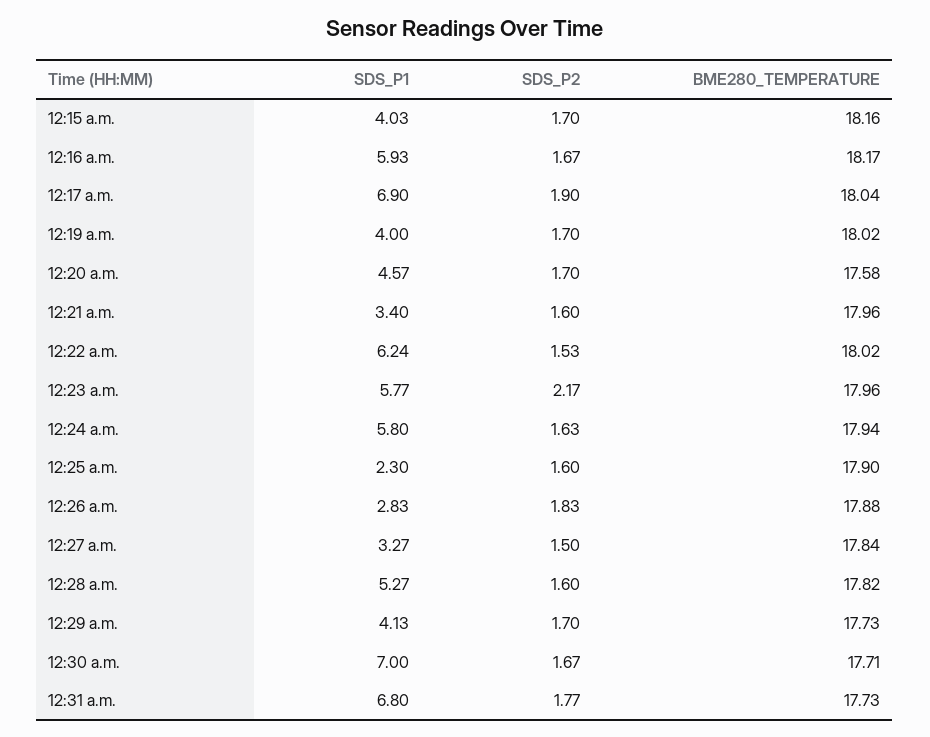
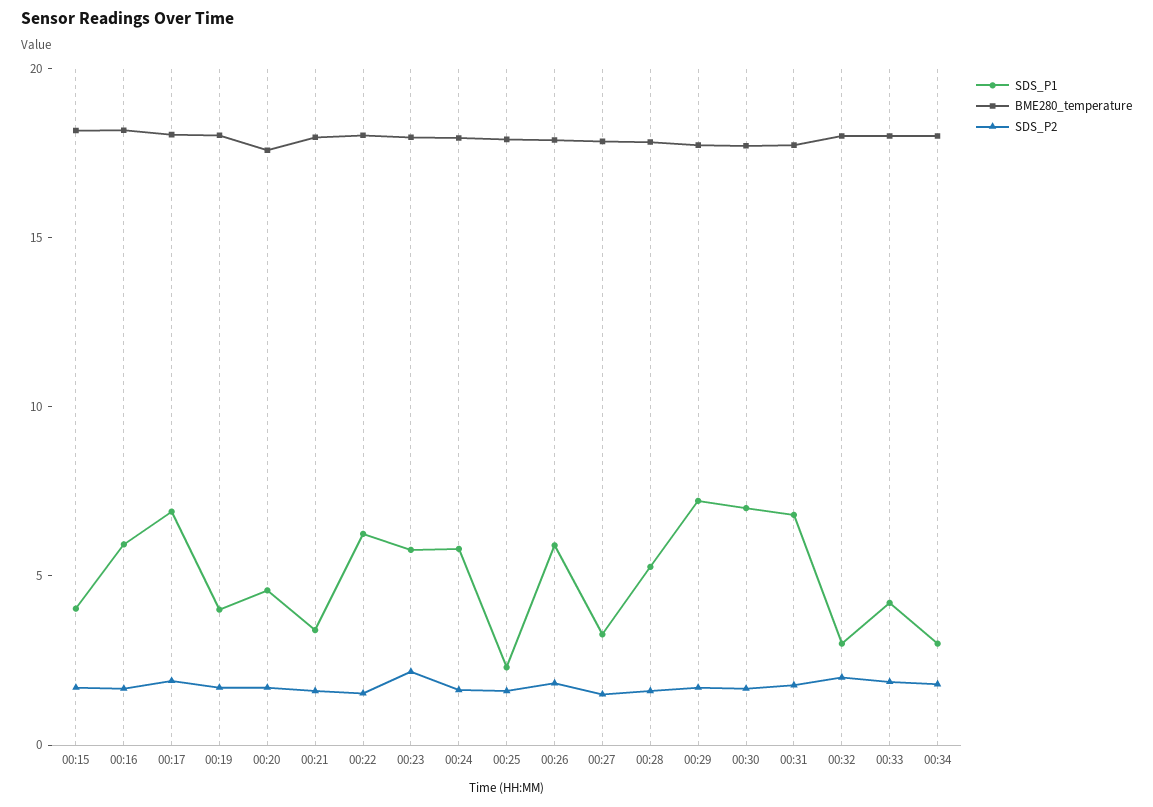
SDS_P1, 12:26 a.m.: 2.83 -> 6
SDS_P1, 12:29 a.m.: 4.13 -> 7
SDS_P1, 00:32: none -> 3
BME280_TEMPERATURE, 00:32: none -> 18
SDS_P2, 00:32: none -> 2
SDS_P1, 00:33: none -> 4
BME280_TEMPERATURE, 00:33: none -> 18
SDS_P2, 00:33: none -> 2
SDS_P1, 00:34: none -> 3
BME280_TEMPERATURE, 00:34: none -> 18
SDS_P2, 00:34: none -> 2

